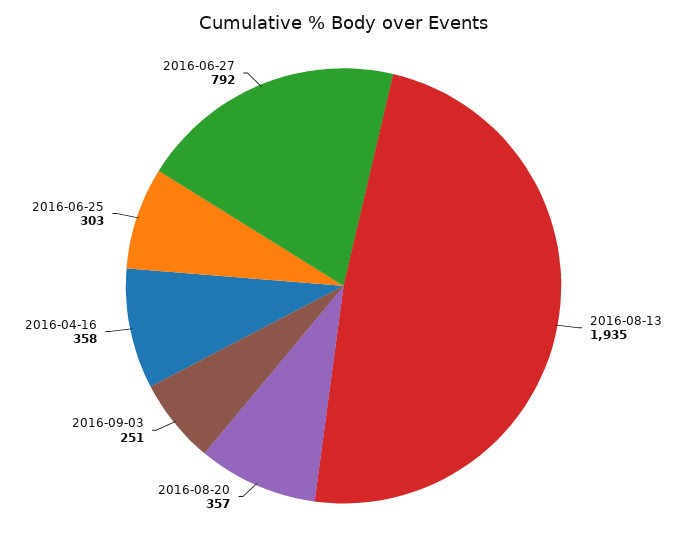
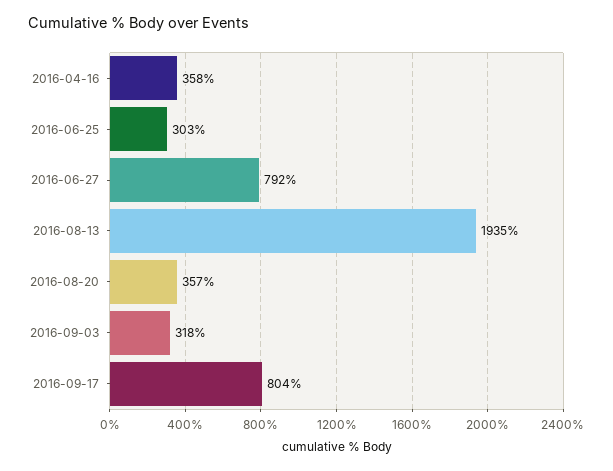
2016-09-03: 251 -> 318
2016-09-17: none -> 804

